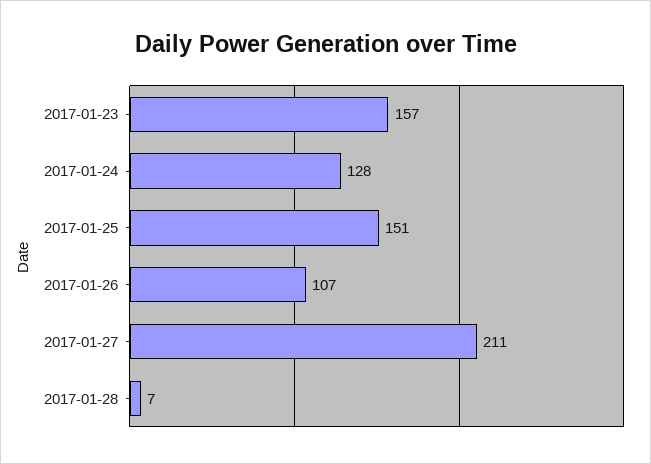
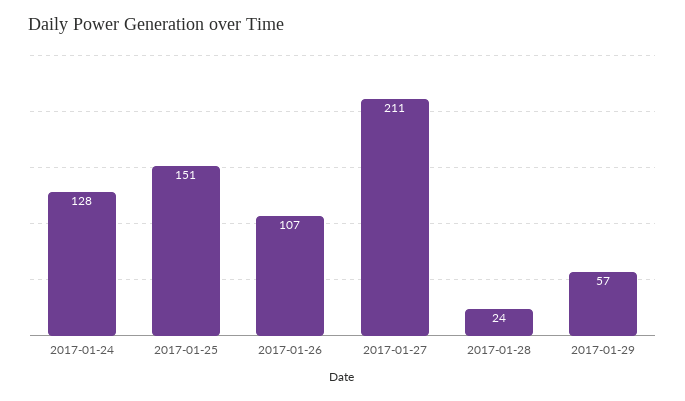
2017-01-23: 157 -> none
2017-01-28: 7 -> 24
2017-01-29: none -> 57

